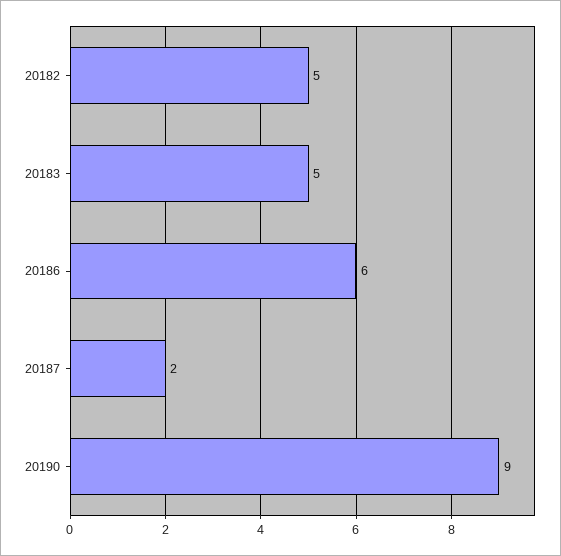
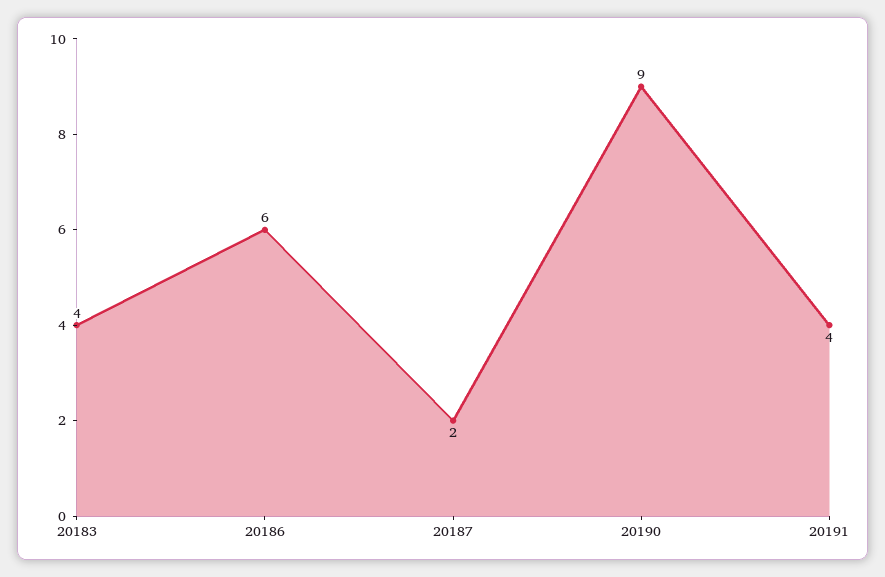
20182: 5 -> none
20183: 5 -> 4
20191: none -> 4

